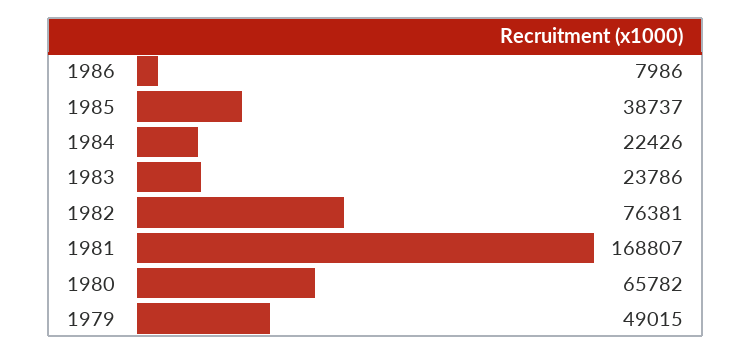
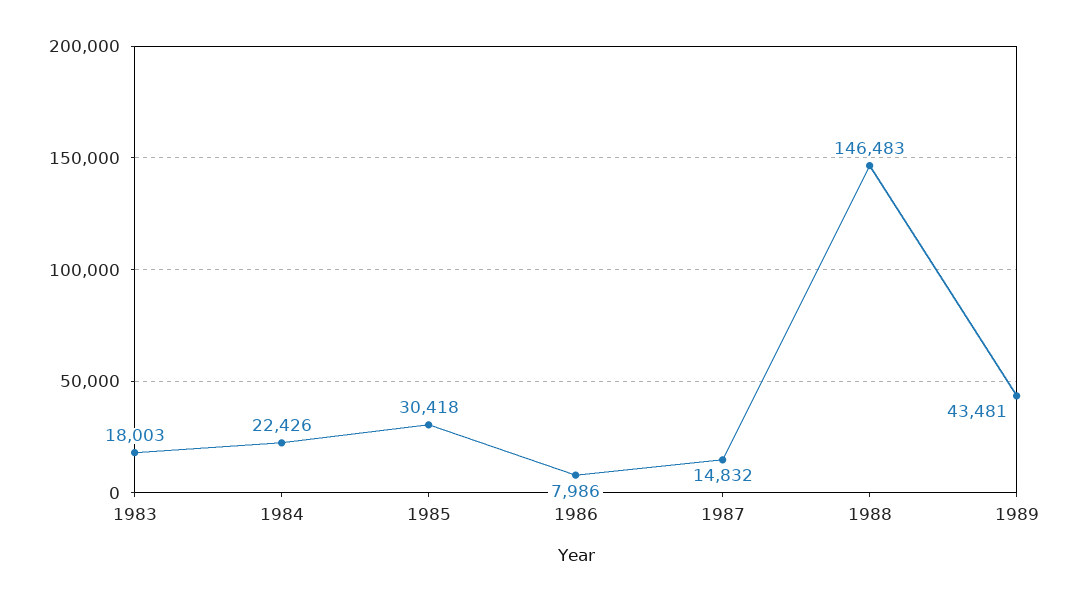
1985: 38737 -> 30418
1983: 23786 -> 18003
1982: 76381 -> none
1981: 168807 -> none
1980: 65782 -> none
1979: 49015 -> none
1987: none -> 14832
1988: none -> 146483
1989: none -> 43481

